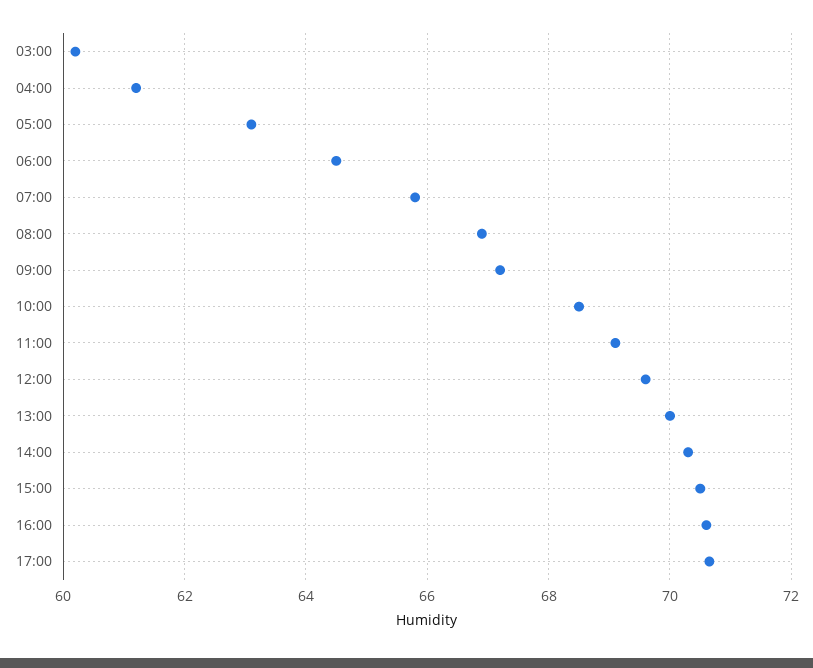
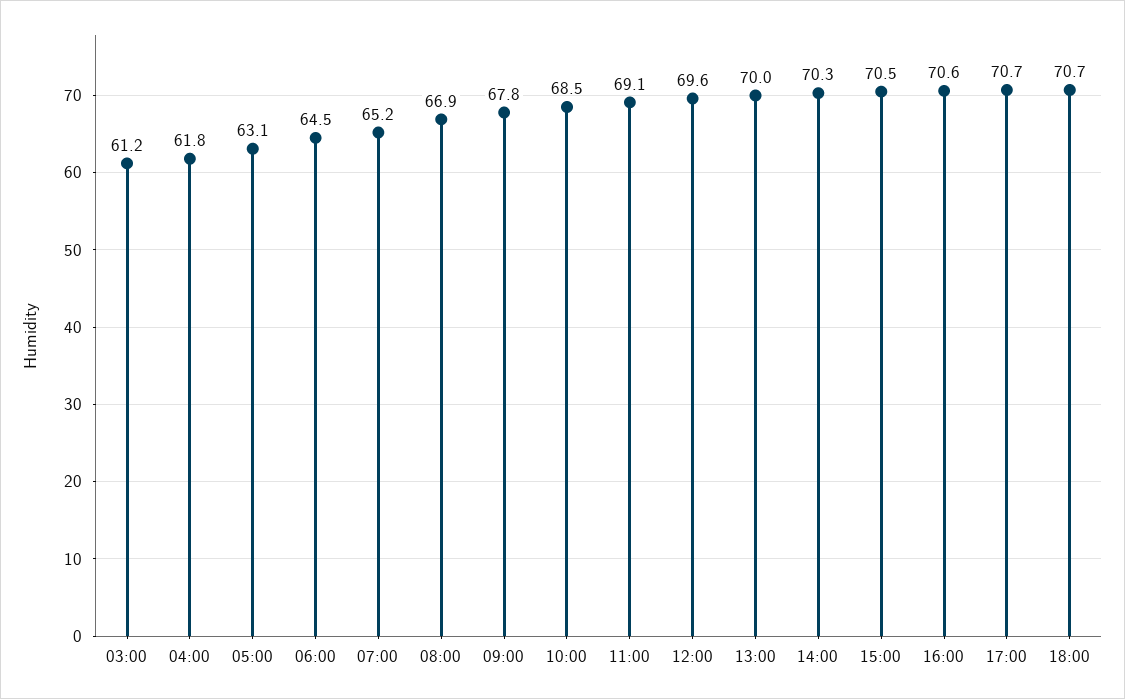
03:00: 60.2 -> 61.2
04:00: 61.2 -> 61.8
07:00: 65.8 -> 65.2
09:00: 67.2 -> 67.8
18:00: none -> 70.7

